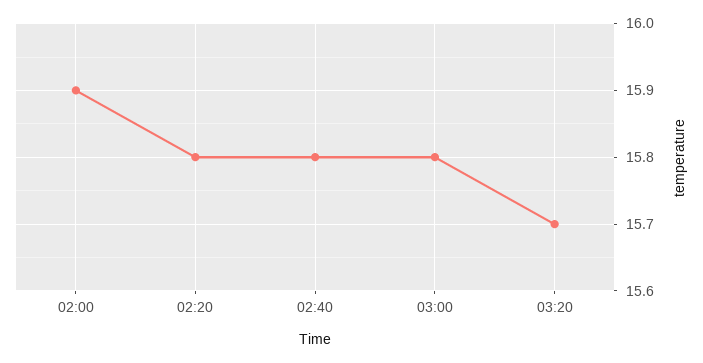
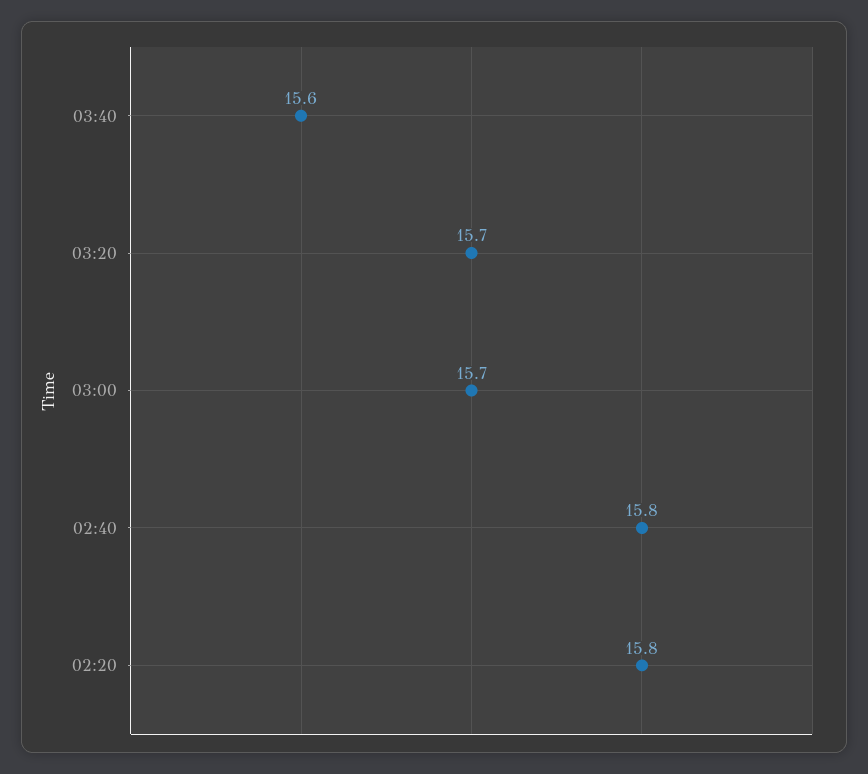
02:00: 15.9 -> none
03:00: 15.8 -> 15.7
03:40: none -> 15.6

